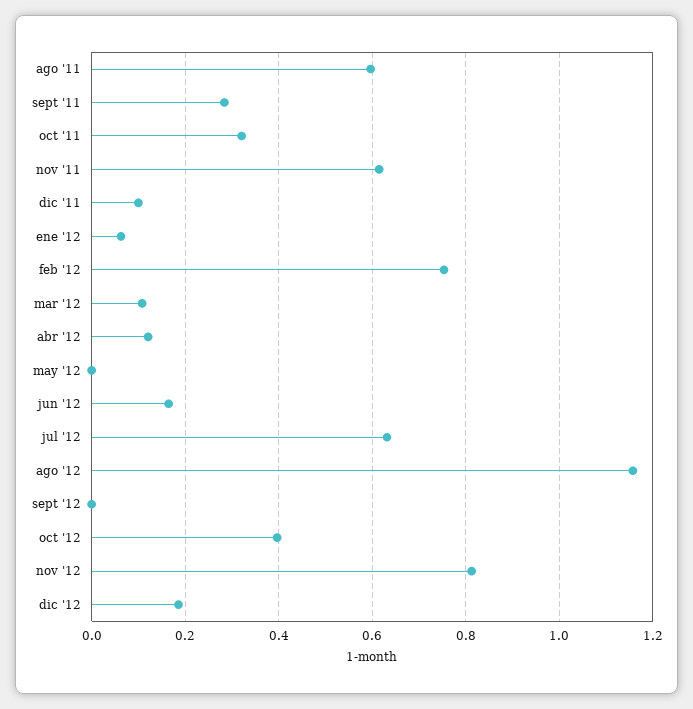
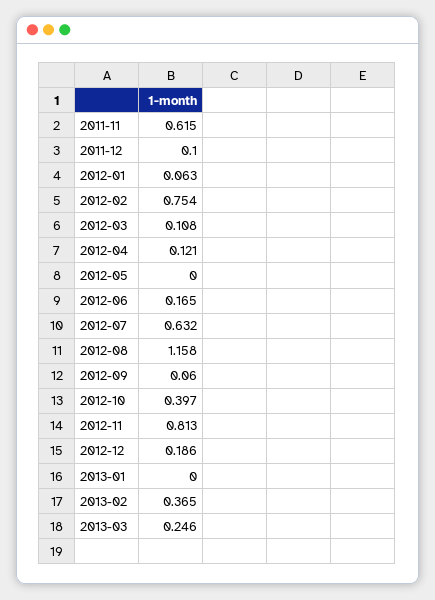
ago '11: 0.6 -> none
sept '11: 0.28 -> none
oct '11: 0.32 -> none
sept '12: 0 -> 0.06
2013-01: none -> 0
2013-02: none -> 0.365
2013-03: none -> 0.246

